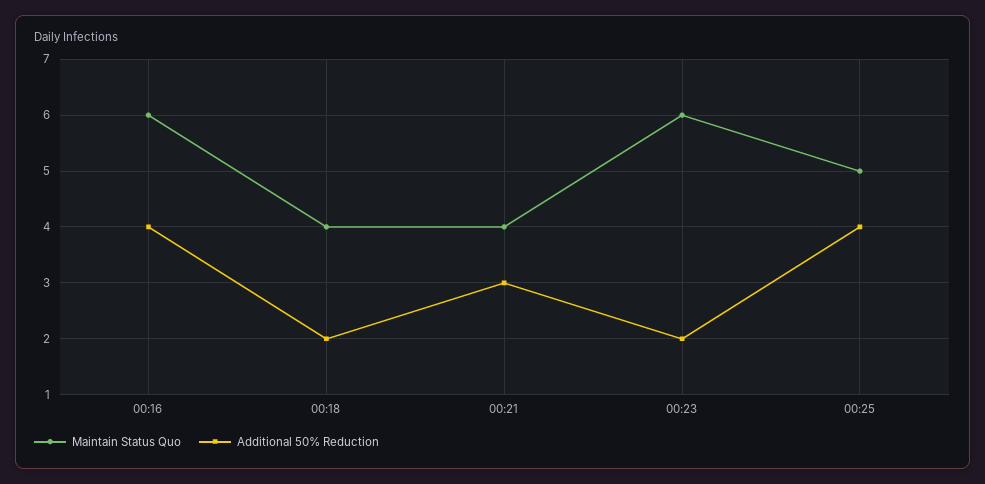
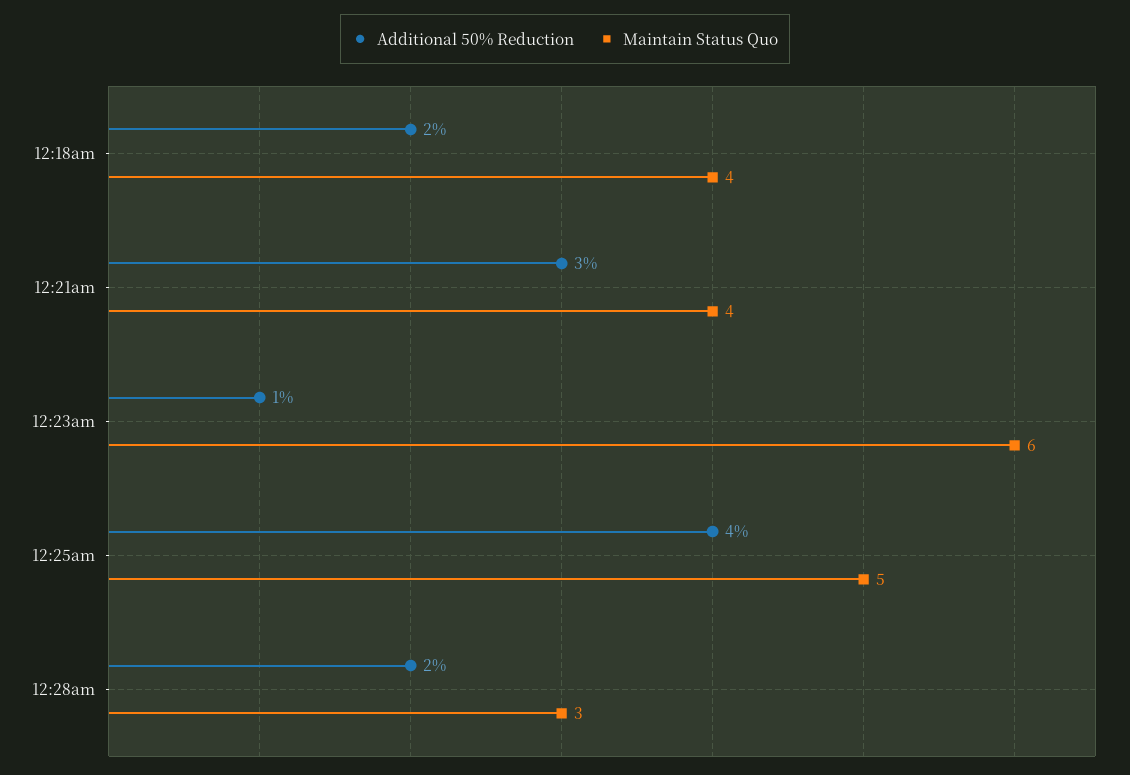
Maintain Status Quo, 00:16: 6 -> none
Additional 50% Reduction, 00:16: 4 -> none
Additional 50% Reduction, 00:23: 2 -> 1
Additional 50% Reduction, 12:28am: none -> 2
Maintain Status Quo, 12:28am: none -> 3

